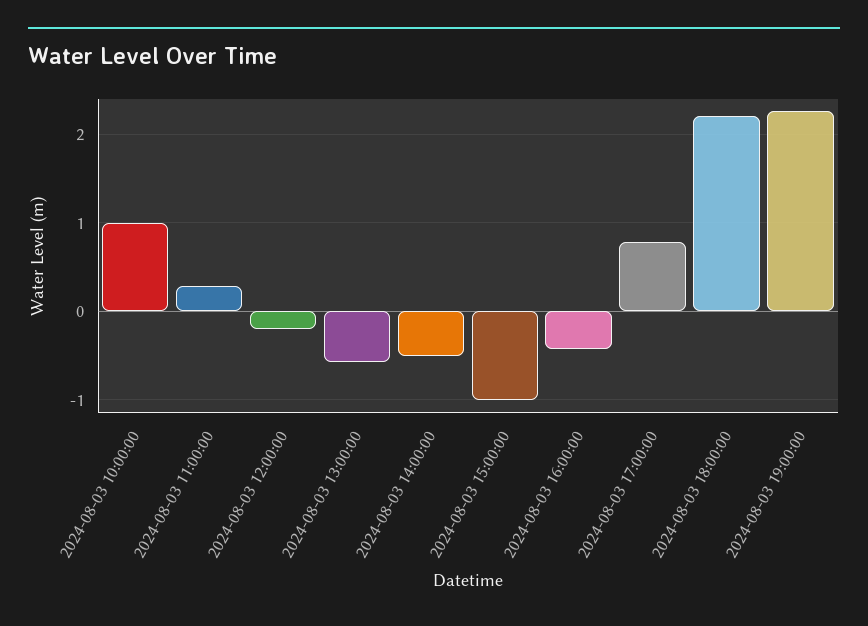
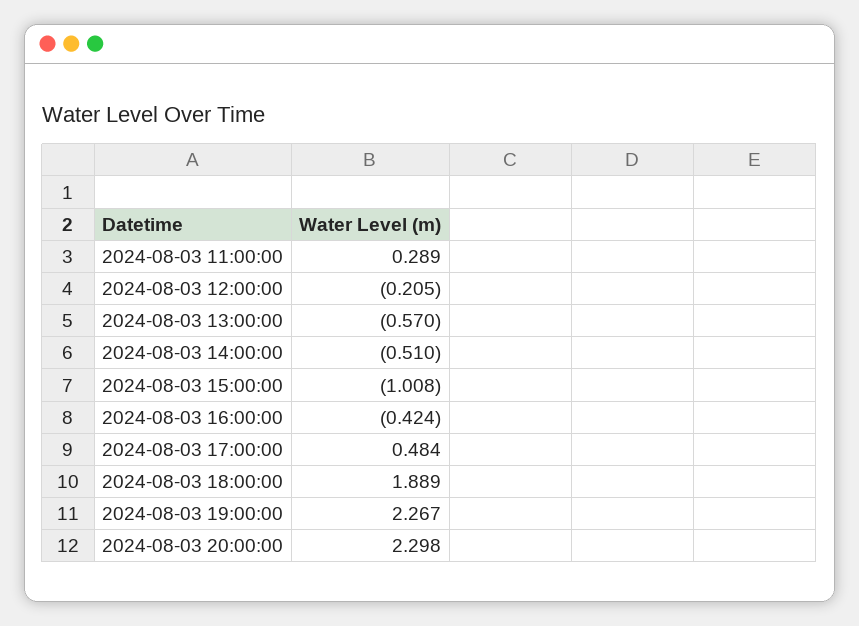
2024-08-03 10:00:00: 1 -> none
2024-08-03 17:00:00: 0.8 -> 0.484
2024-08-03 18:00:00: 2.2 -> 1.889
2024-08-03 20:00:00: none -> 2.298

